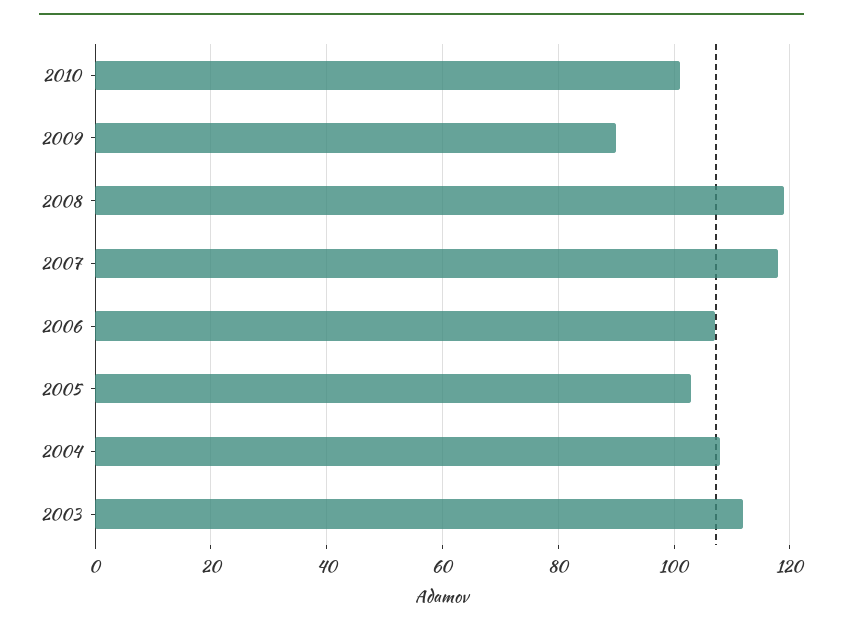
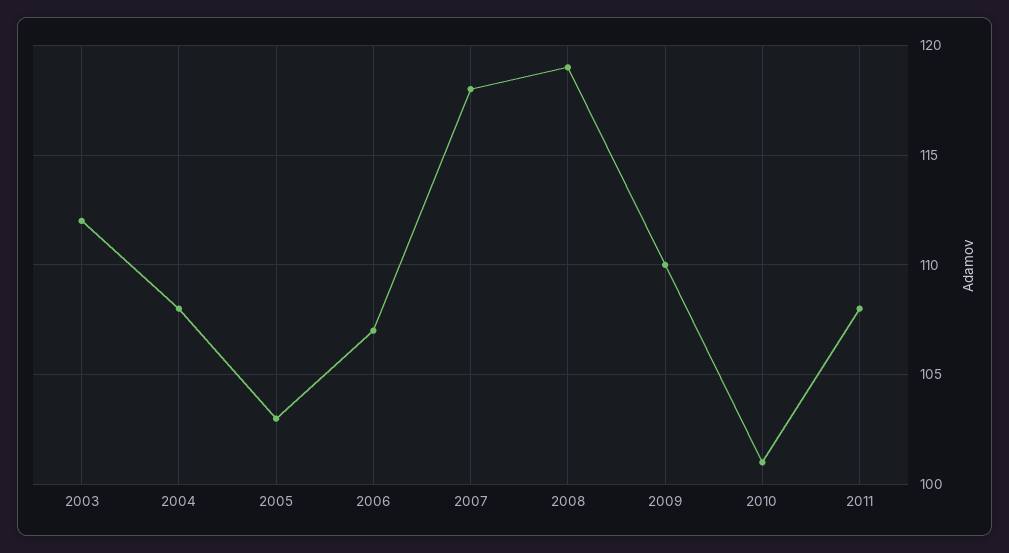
2009: 90 -> 110
2011: none -> 108

